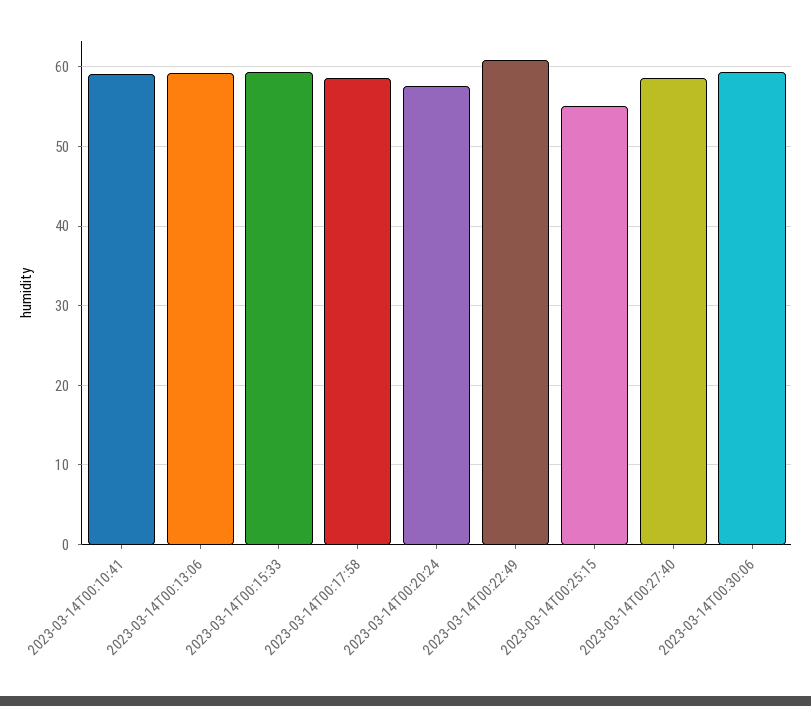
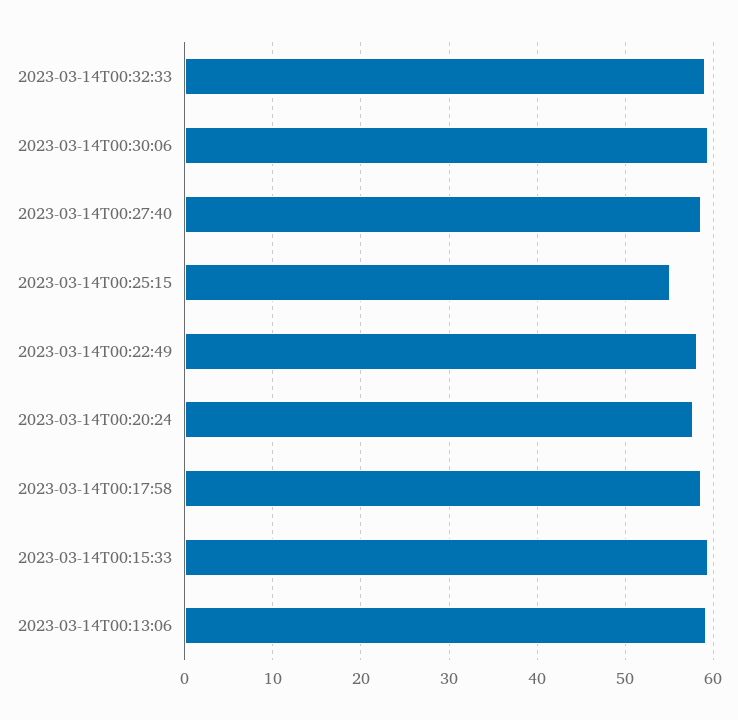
2023-03-14T00:10:41: 59 -> none
2023-03-14T00:22:49: 61 -> 58
2023-03-14T00:32:33: none -> 59

